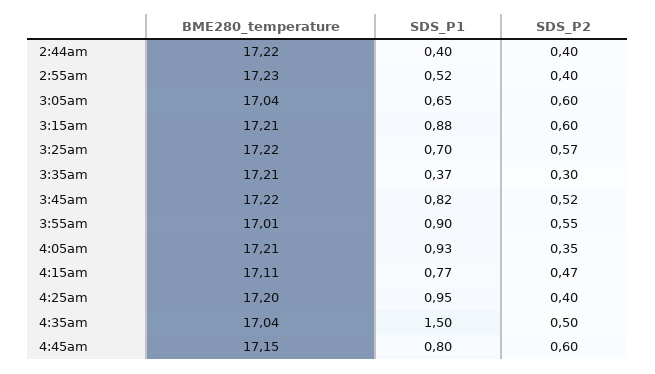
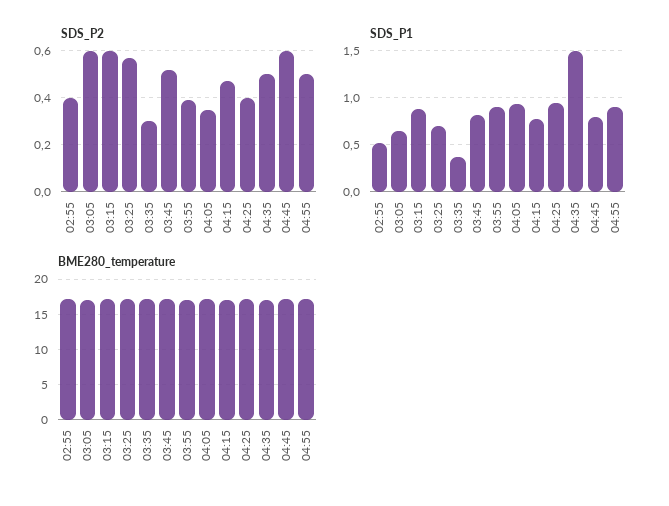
BME280_temperature, 2:44am: 17.22 -> none
SDS_P1, 2:44am: 0.4 -> none
SDS_P2, 2:44am: 0.4 -> none
SDS_P2, 3:55am: 0.55 -> 0.4
SDS_P2, 04:55: none -> 0.5
SDS_P1, 04:55: none -> 0.9
BME280_temperature, 04:55: none -> 17

